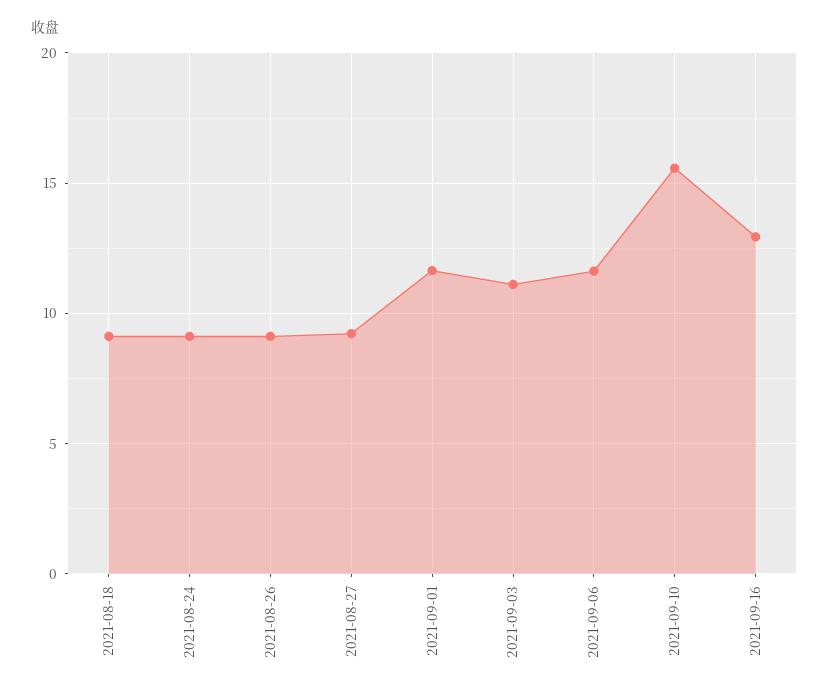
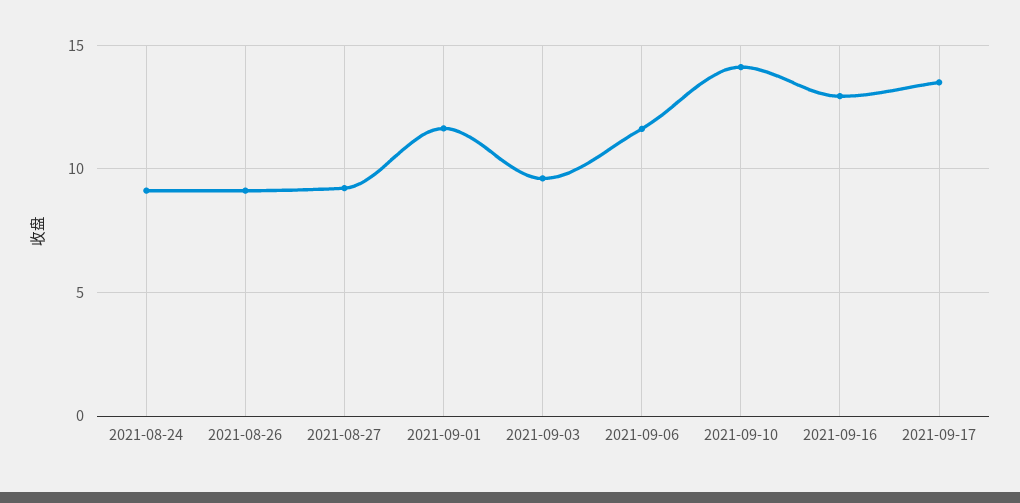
2021-08-18: 9 -> none
2021-09-03: 11 -> 9.5
2021-09-10: 15.5 -> 14
2021-09-17: none -> 13.5

